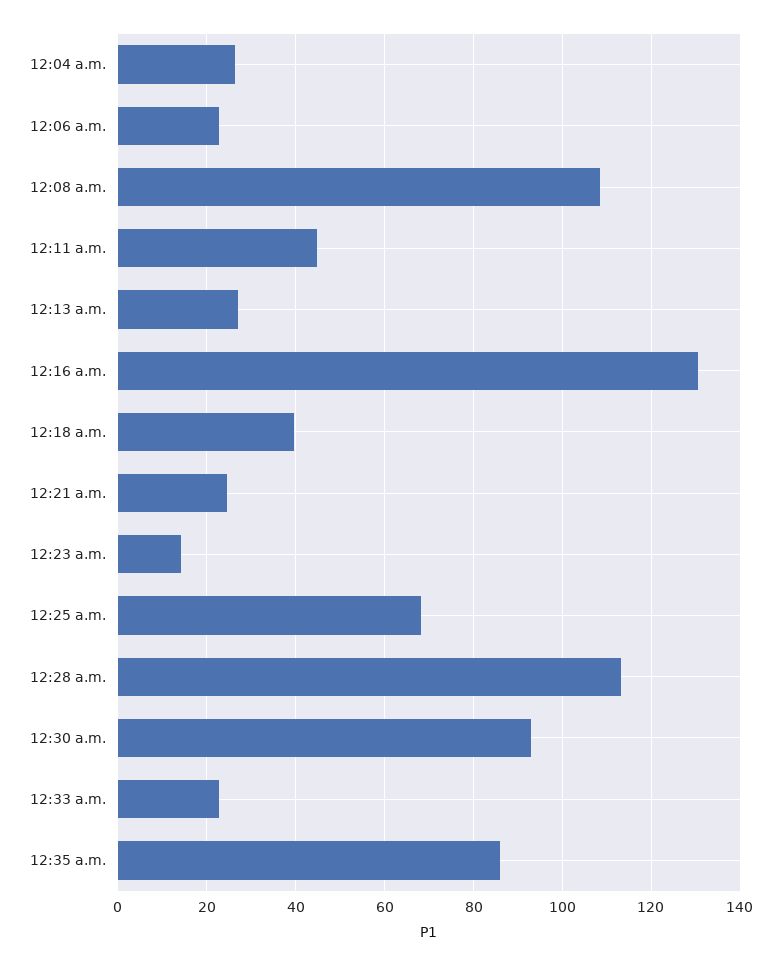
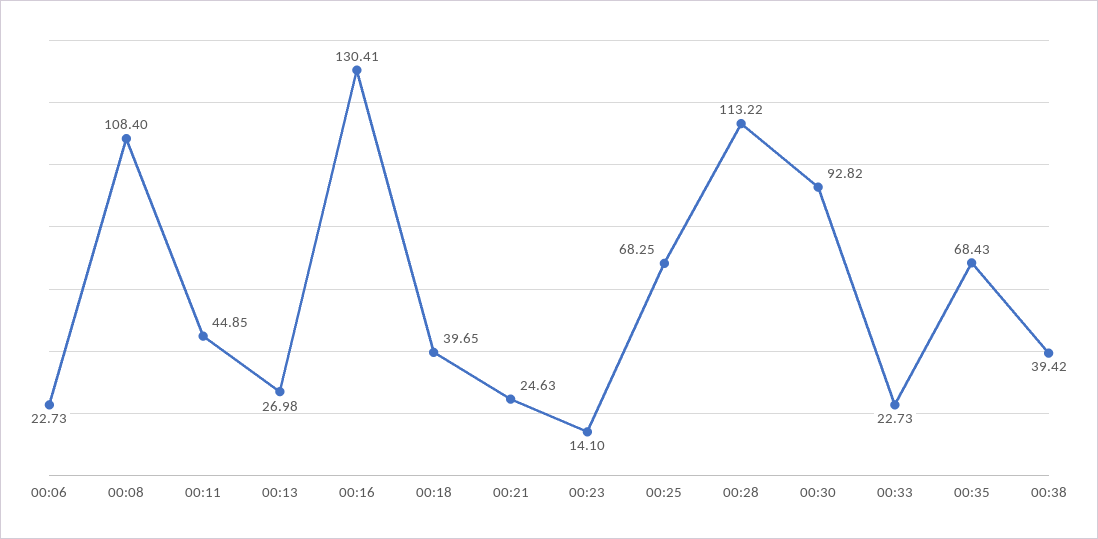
12:04 a.m.: 26 -> none
12:35 a.m.: 86 -> 68.43
00:38: none -> 39.42

